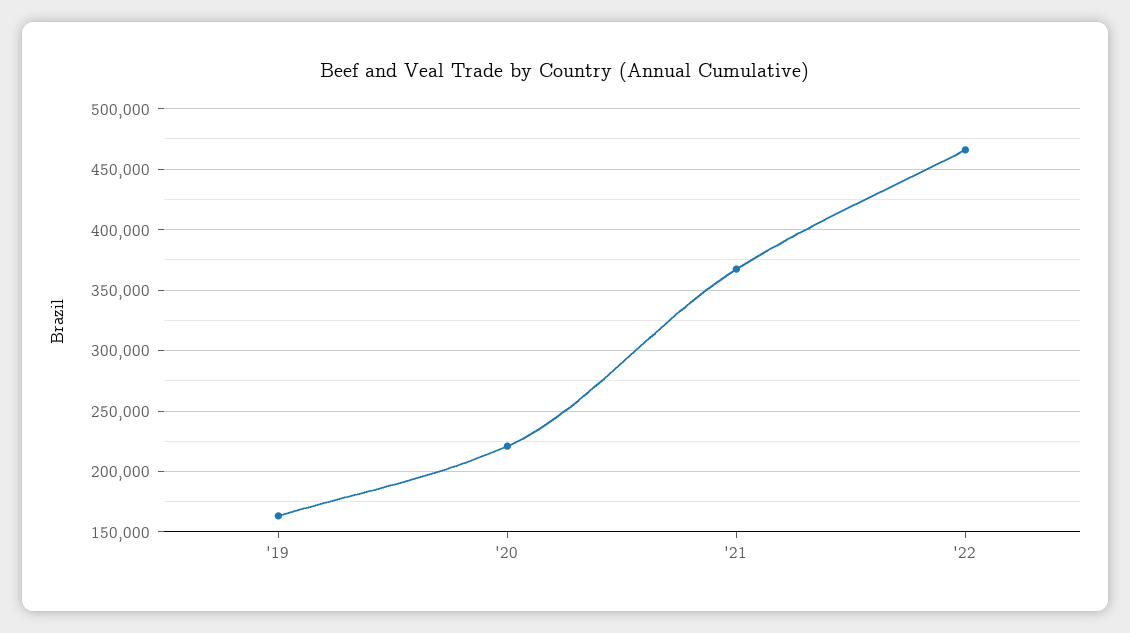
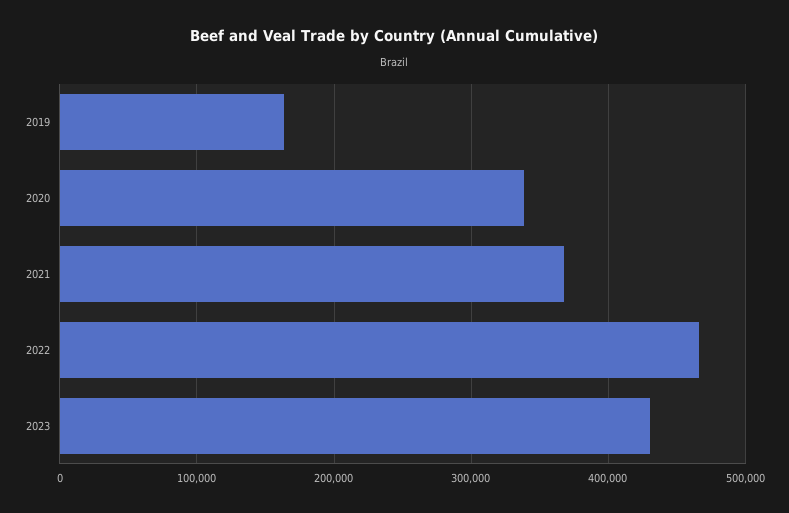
'20: 220000 -> 340000
2023: none -> 430000

